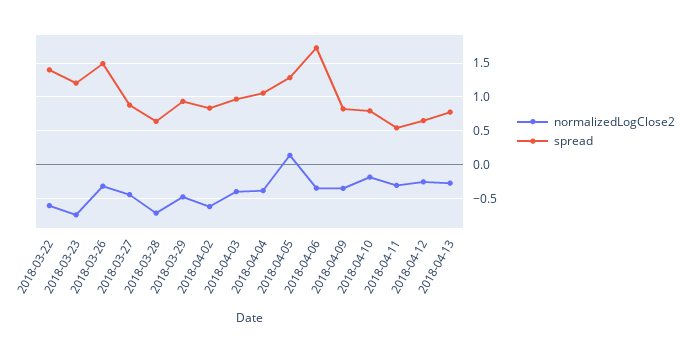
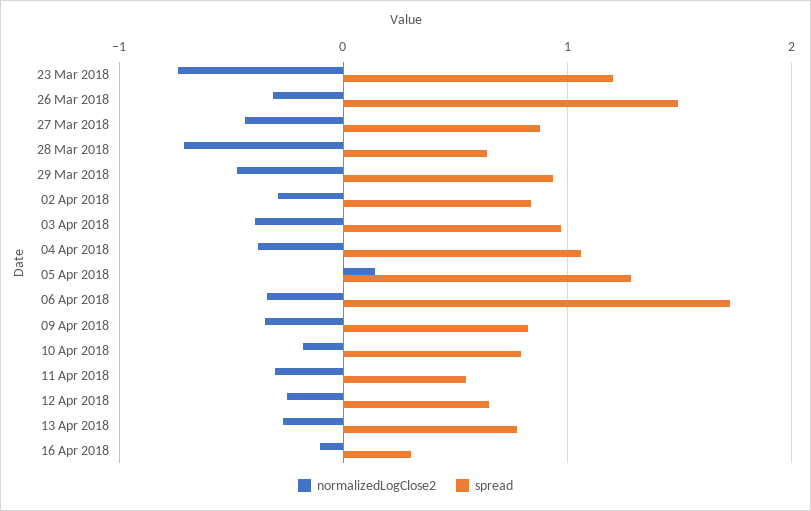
normalizedLogClose2, 2018-03-22: -0.6 -> none
spread, 2018-03-22: 1.4 -> none
normalizedLogClose2, 2018-04-02: -0.6 -> -0.3
normalizedLogClose2, 16 Apr 2018: none -> -0.1
spread, 16 Apr 2018: none -> 0.3

